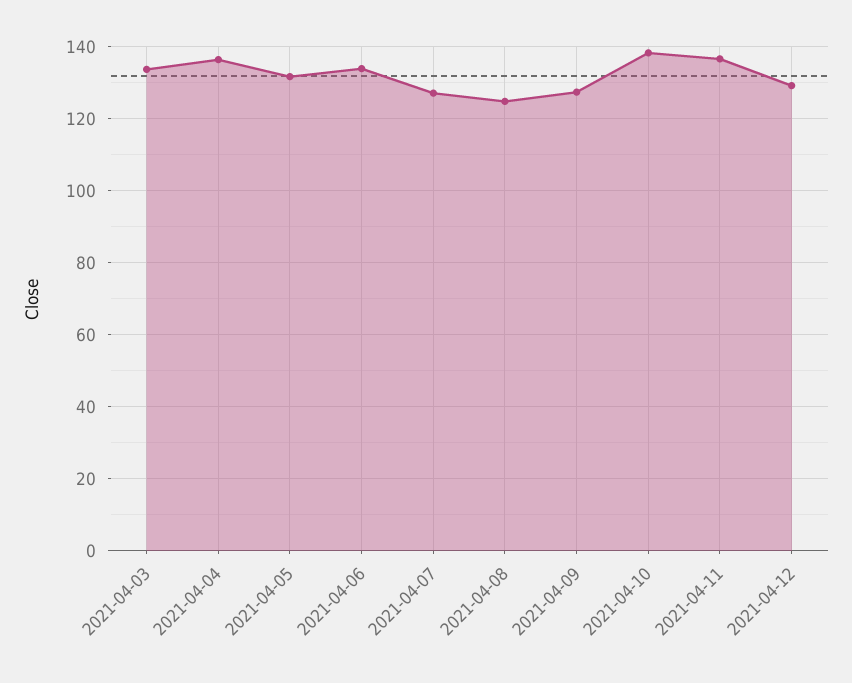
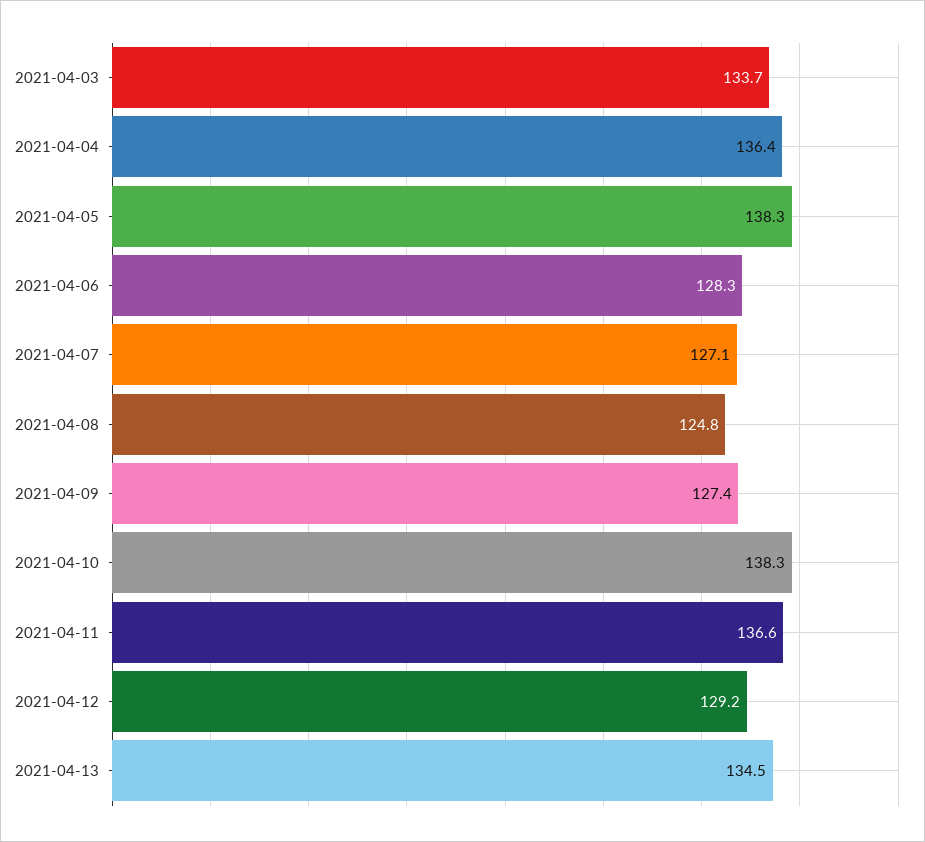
2021-04-05: 132 -> 138.3
2021-04-06: 134 -> 128.3
2021-04-13: none -> 134.5

